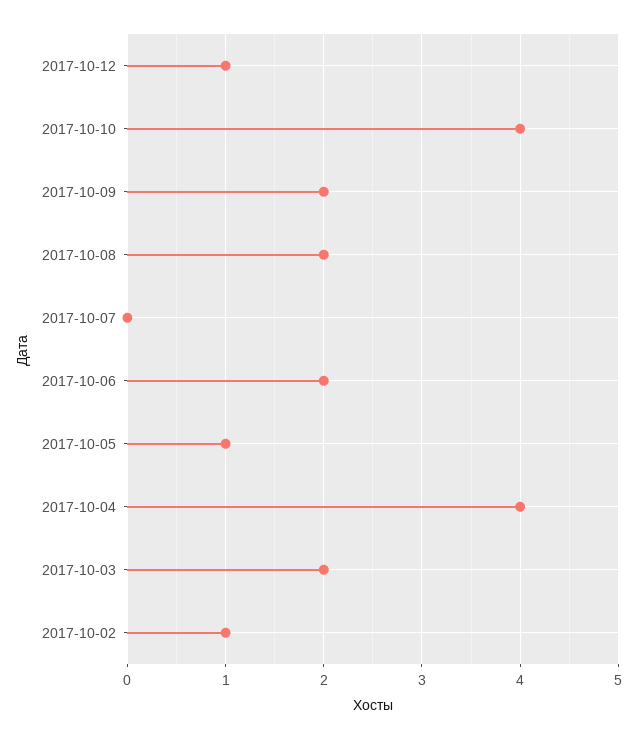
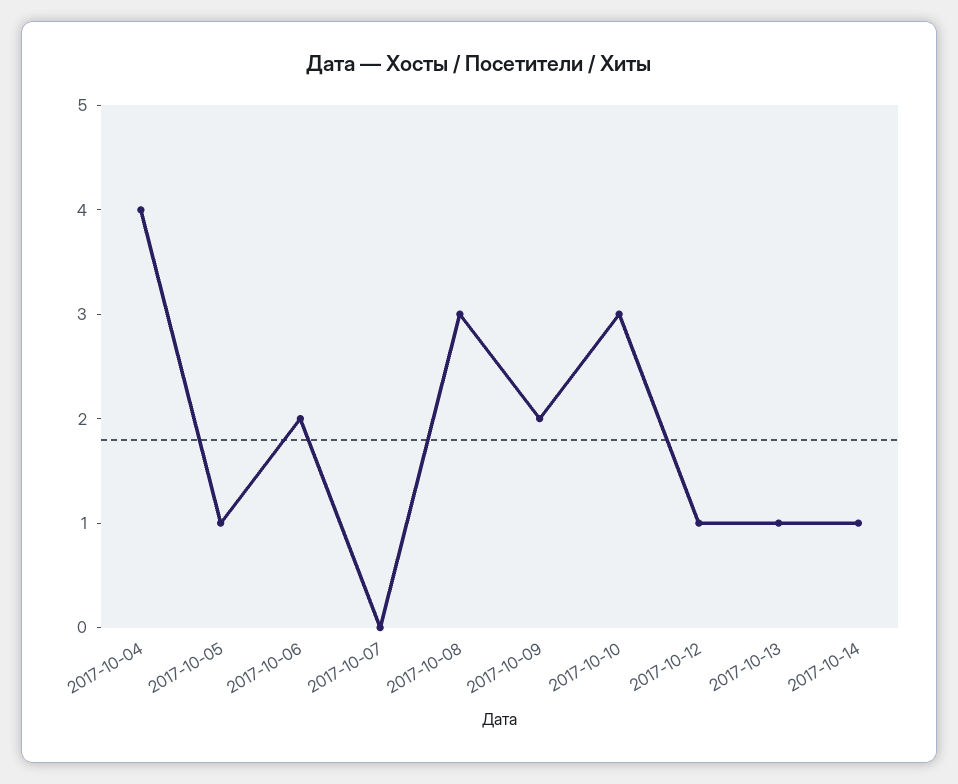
2017-10-10: 4 -> 3
2017-10-08: 2 -> 3
2017-10-03: 2 -> none
2017-10-02: 1 -> none
2017-10-13: none -> 1
2017-10-14: none -> 1

